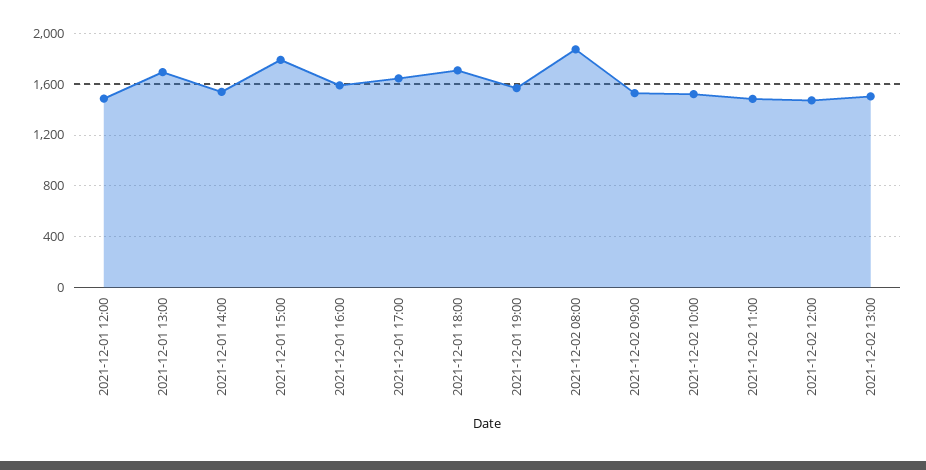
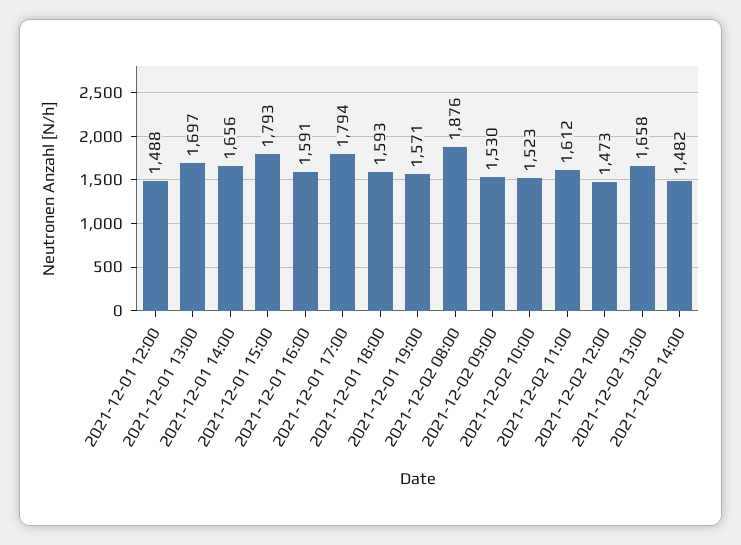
2021-12-01 14:00: 1550 -> 1656
2021-12-01 17:00: 1650 -> 1794
2021-12-01 18:00: 1700 -> 1593
2021-12-02 11:00: 1500 -> 1612
2021-12-02 13:00: 1500 -> 1658
2021-12-02 14:00: none -> 1482

